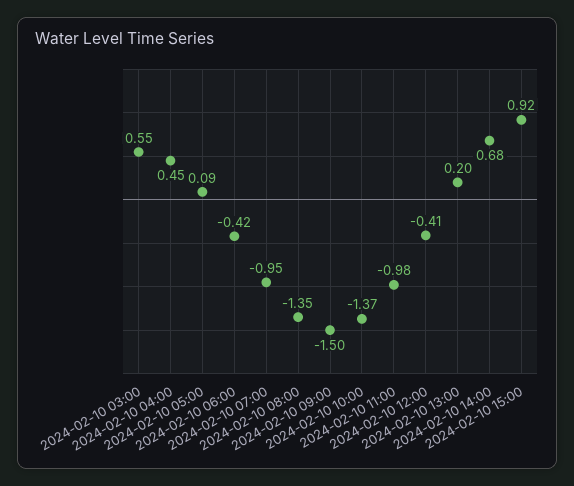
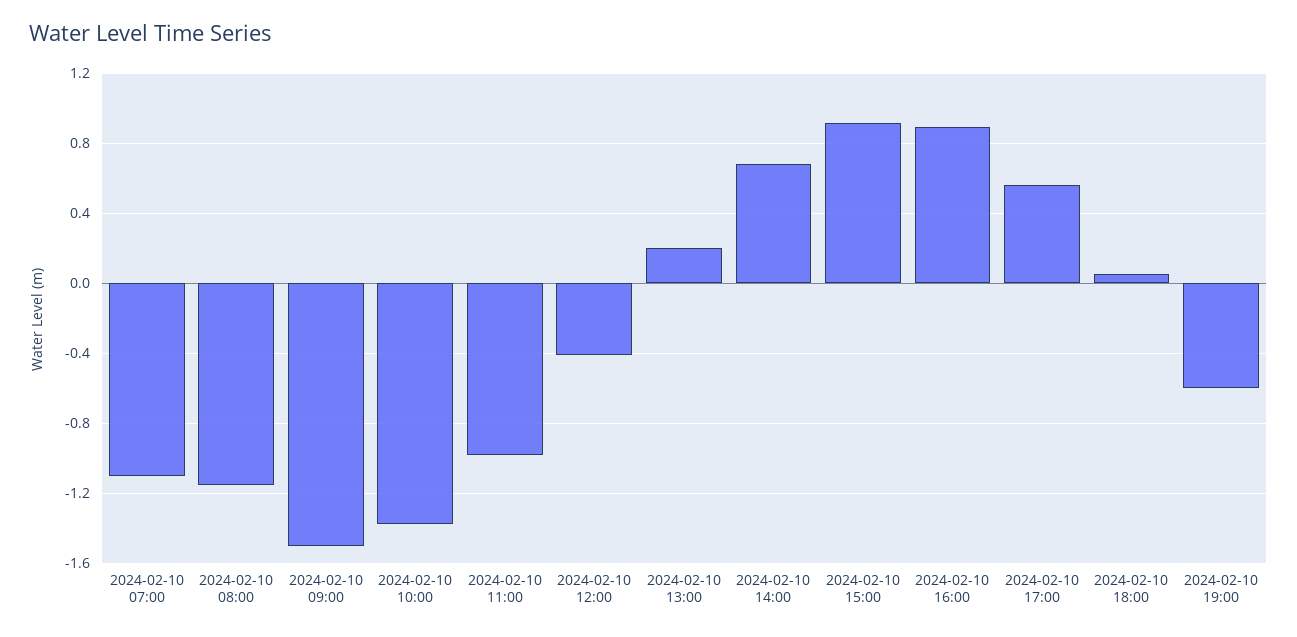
2024-02-10 03:00: 0.55 -> none
2024-02-10 04:00: 0.45 -> none
2024-02-10 05:00: 0.09 -> none
2024-02-10 06:00: -0.42 -> none
2024-02-10 07:00: -0.95 -> -1.1
2024-02-10 08:00: -1.35 -> -1.15
2024-02-10 16:00: none -> 0.9
2024-02-10 17:00: none -> 0.55
2024-02-10 18:00: none -> 0.05
2024-02-10 19:00: none -> -0.6

